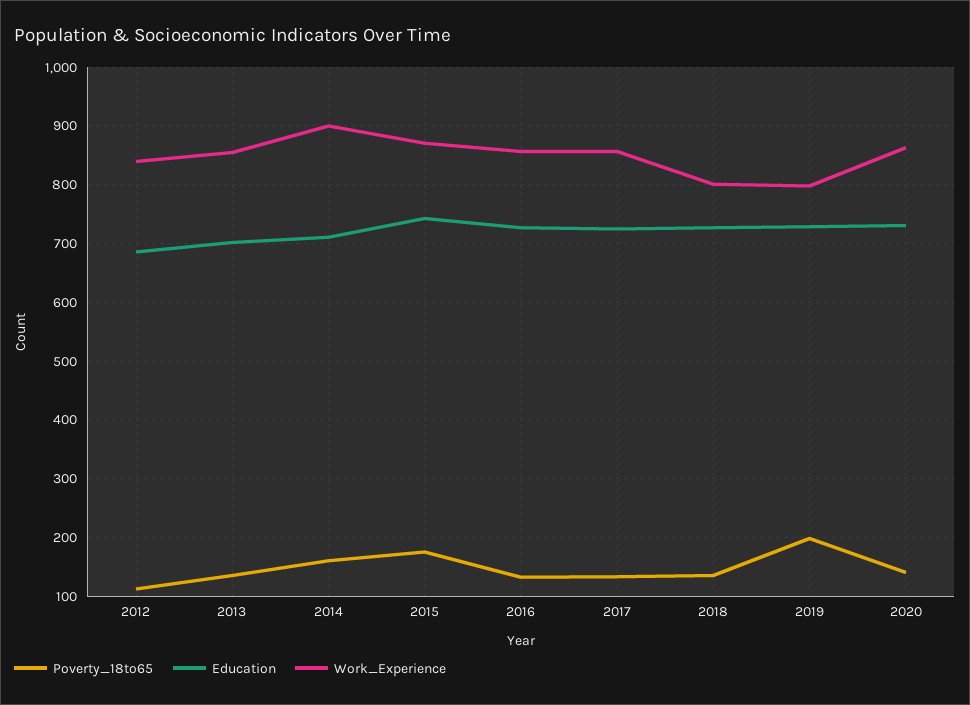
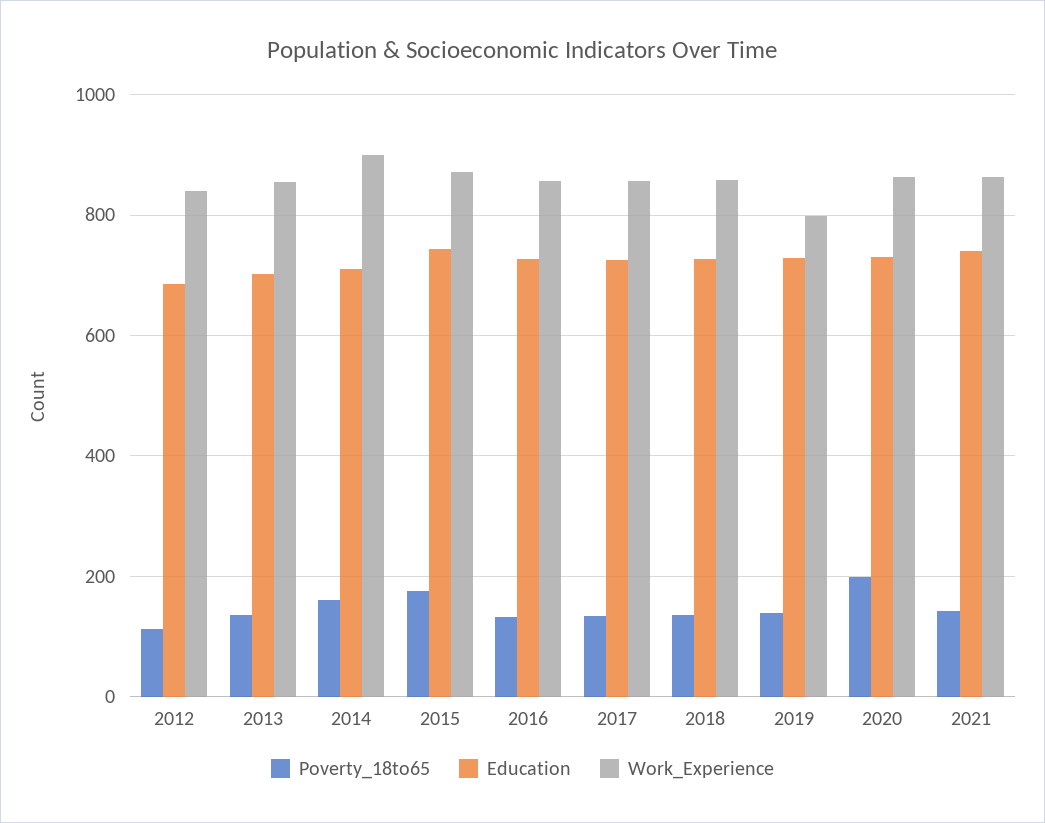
Work_Experience, 2018: 800 -> 860
Poverty_18to65, 2019: 200 -> 140
Poverty_18to65, 2020: 140 -> 200
Poverty_18to65, 2021: none -> 140
Education, 2021: none -> 740
Work_Experience, 2021: none -> 860

